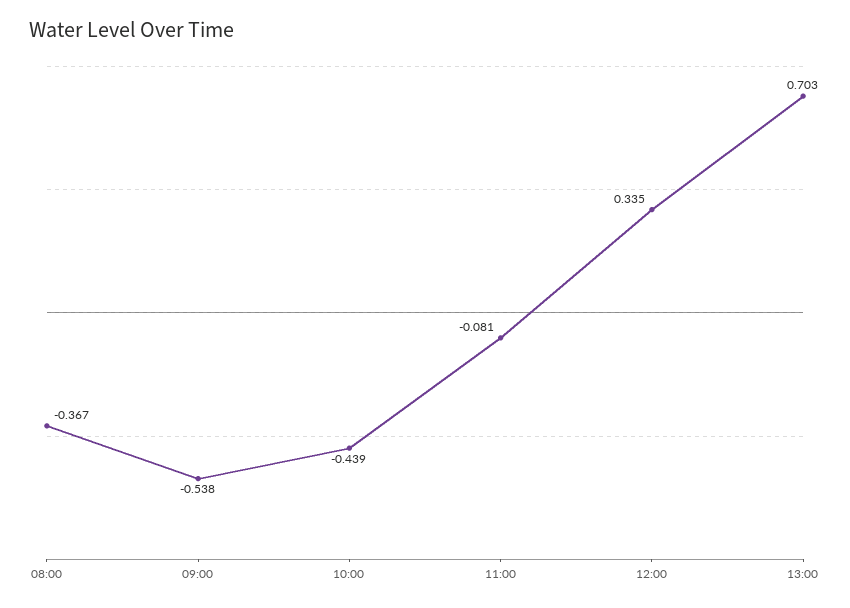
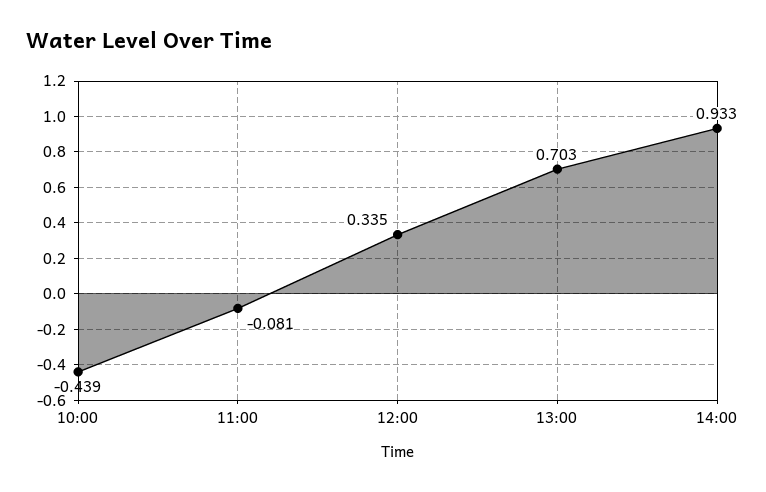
08:00: -0.367 -> none
09:00: -0.538 -> none
14:00: none -> 0.933

